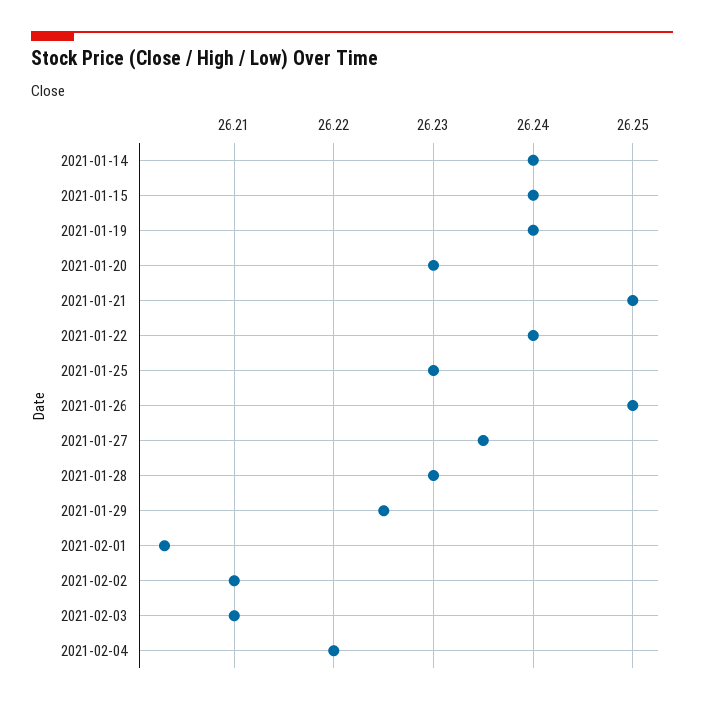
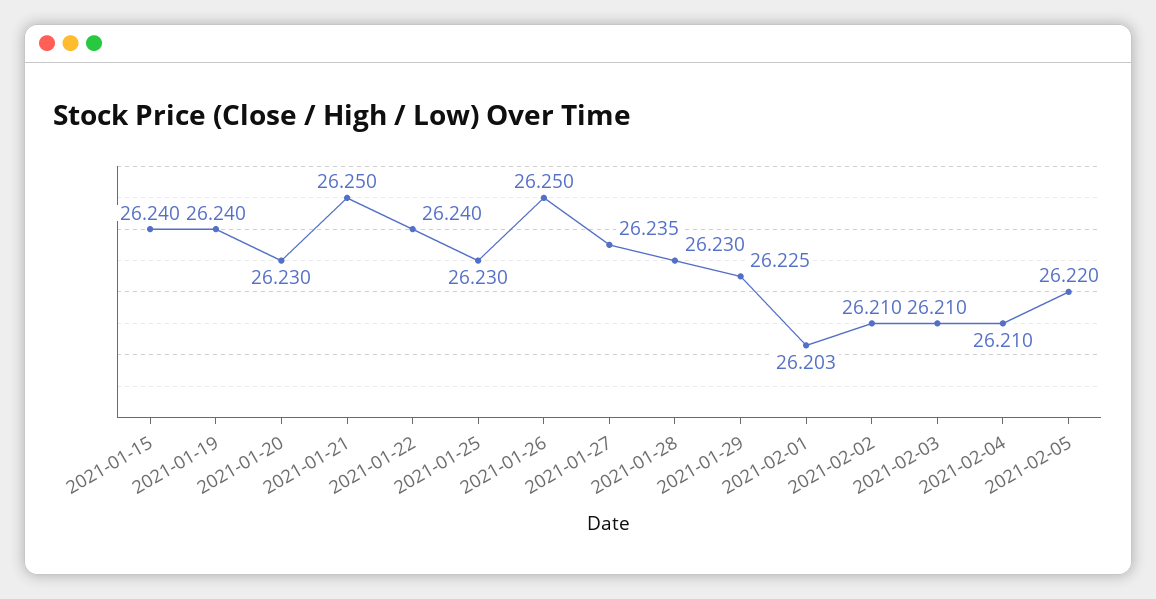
2021-01-14: 26.24 -> none
2021-02-04: 26.22 -> 26.21
2021-02-05: none -> 26.22

